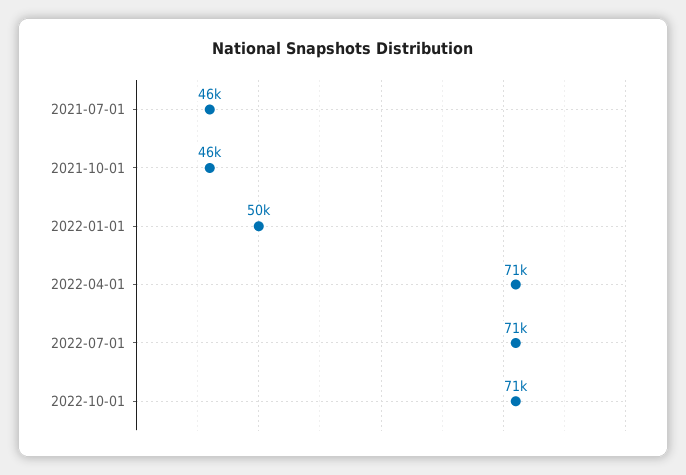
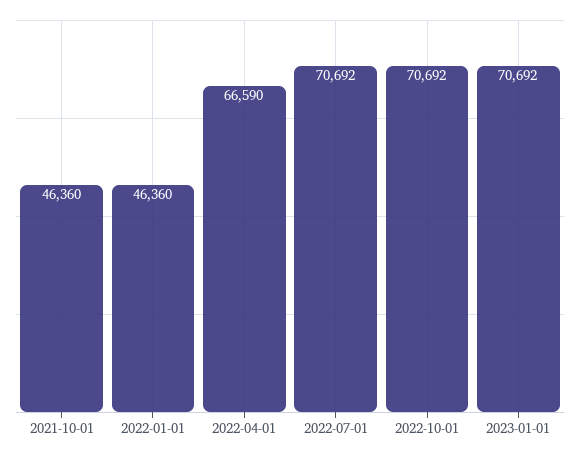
2021-07-01: 46000 -> none
2022-01-01: 50000 -> 46360
2022-04-01: 71000 -> 66590
2023-01-01: none -> 70692

